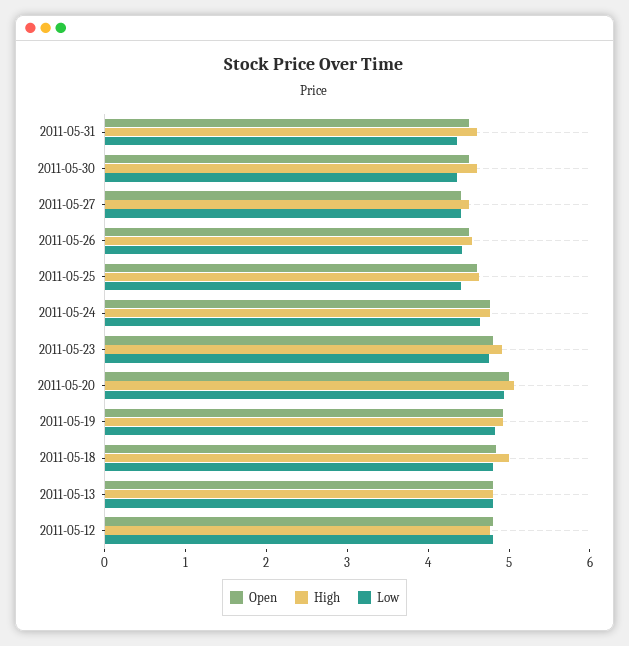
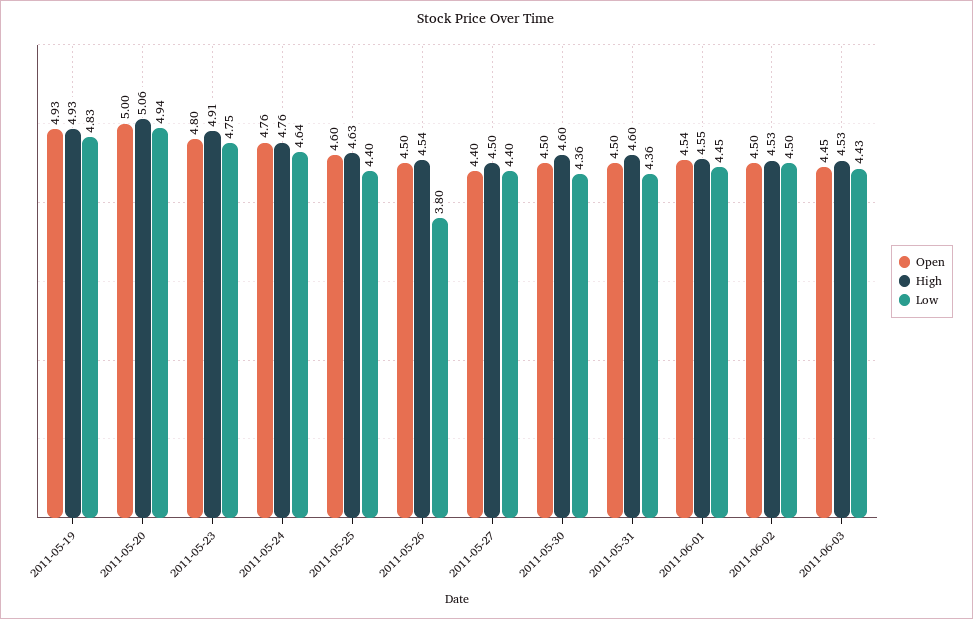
Low, 2011-05-26: 4.4 -> 3.8
Open, 2011-05-18: 4.8 -> none
High, 2011-05-18: 5 -> none
Low, 2011-05-18: 4.8 -> none
Open, 2011-05-13: 4.8 -> none
High, 2011-05-13: 4.8 -> none
Low, 2011-05-13: 4.8 -> none
Open, 2011-05-12: 4.8 -> none
High, 2011-05-12: 4.8 -> none
Low, 2011-05-12: 4.8 -> none
Open, 2011-06-01: none -> 4.54
High, 2011-06-01: none -> 4.55
Low, 2011-06-01: none -> 4.45
Open, 2011-06-02: none -> 4.5
High, 2011-06-02: none -> 4.53
Low, 2011-06-02: none -> 4.5
Open, 2011-06-03: none -> 4.45
High, 2011-06-03: none -> 4.53
Low, 2011-06-03: none -> 4.43

